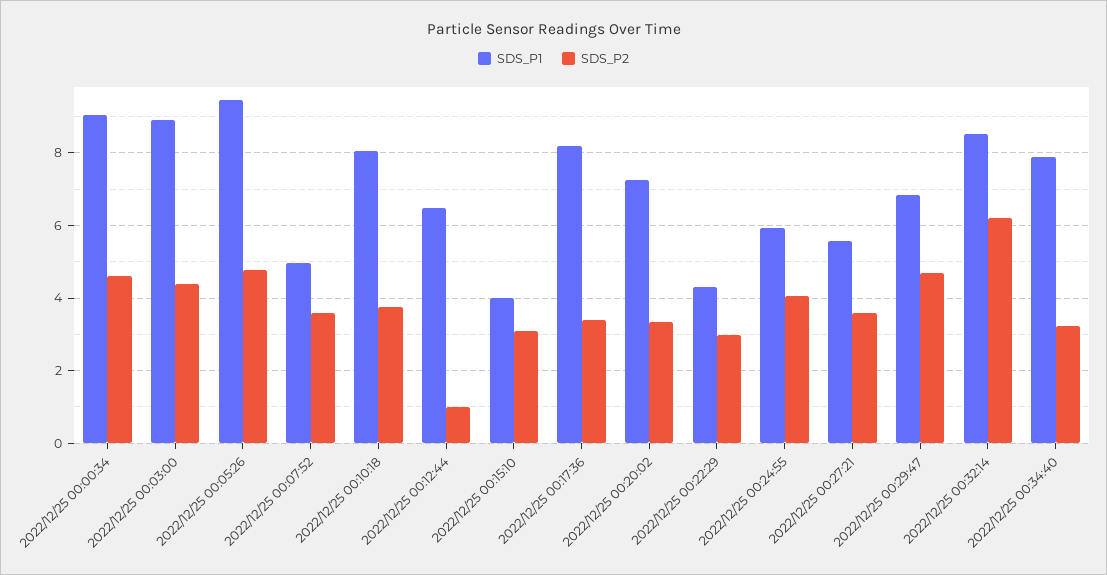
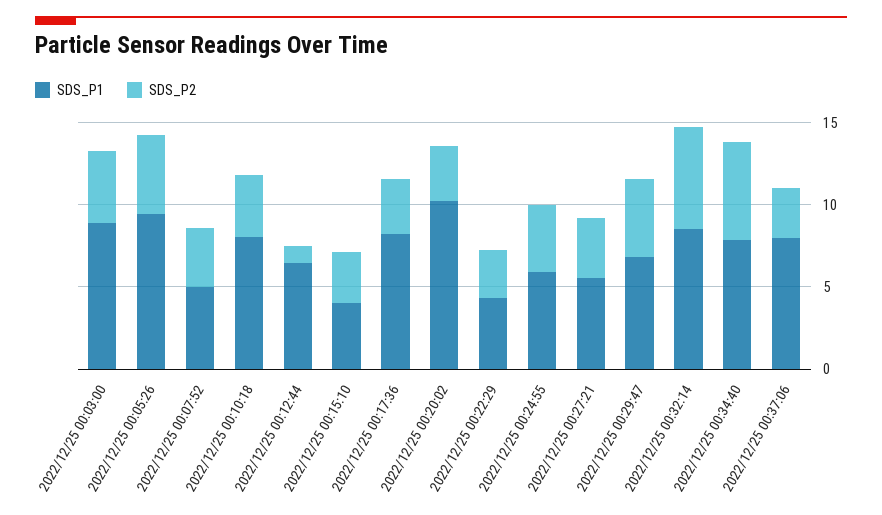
SDS_P1, 2022/12/25 00:00:34: 9 -> none
SDS_P2, 2022/12/25 00:00:34: 4.6 -> none
SDS_P1, 2022/12/25 00:20:02: 7.2 -> 10
SDS_P2, 2022/12/25 00:34:40: 3.2 -> 6
SDS_P1, 2022/12/25 00:37:06: none -> 8
SDS_P2, 2022/12/25 00:37:06: none -> 3

